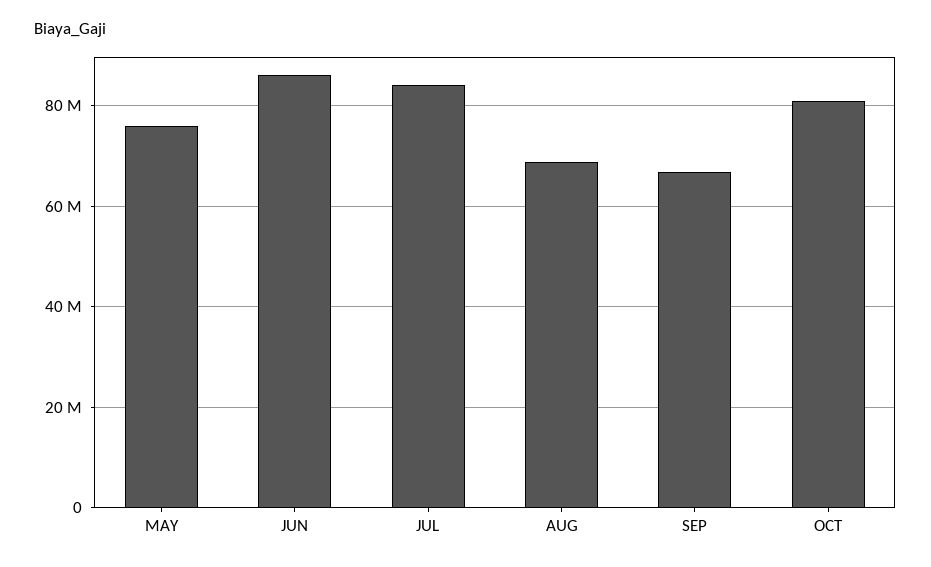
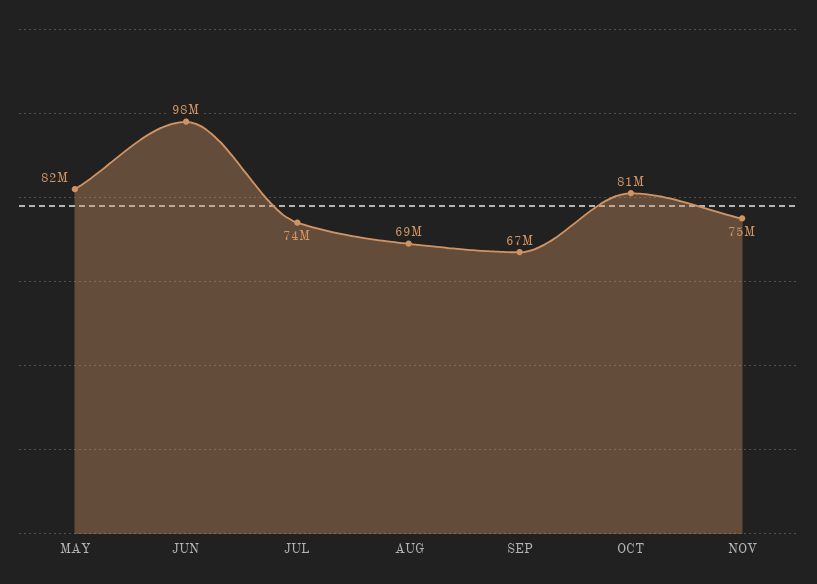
MAY: 76000000 -> 82000000
JUN: 86000000 -> 98000000
JUL: 84000000 -> 74000000
NOV: none -> 75000000

